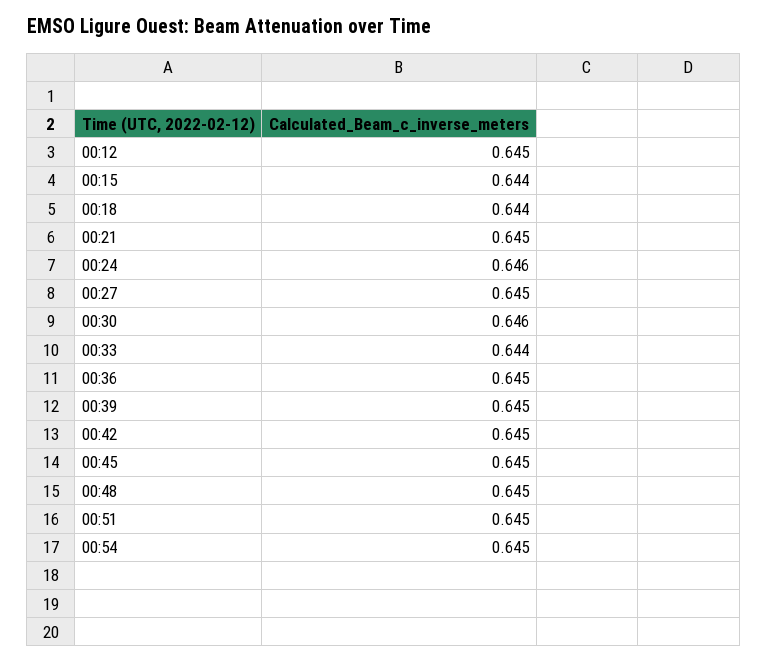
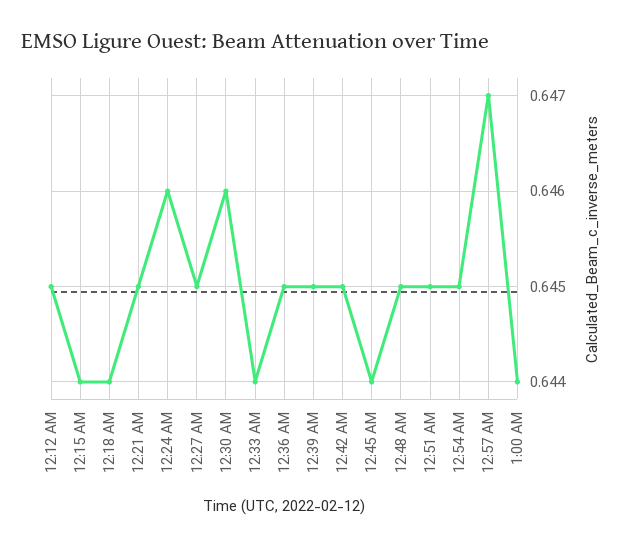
00:45: 0.645 -> 0.644
12:57 AM: none -> 0.647
1:00 AM: none -> 0.644

